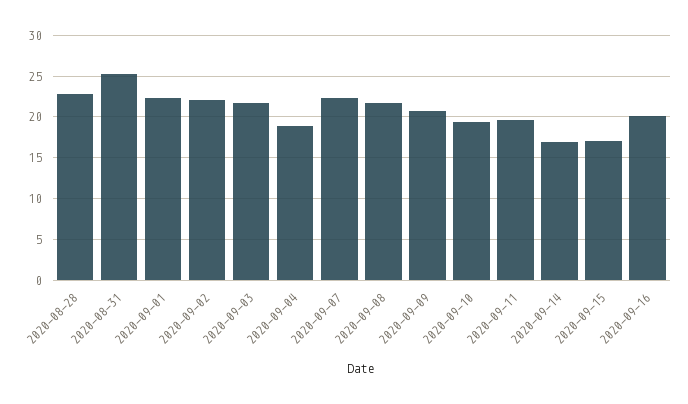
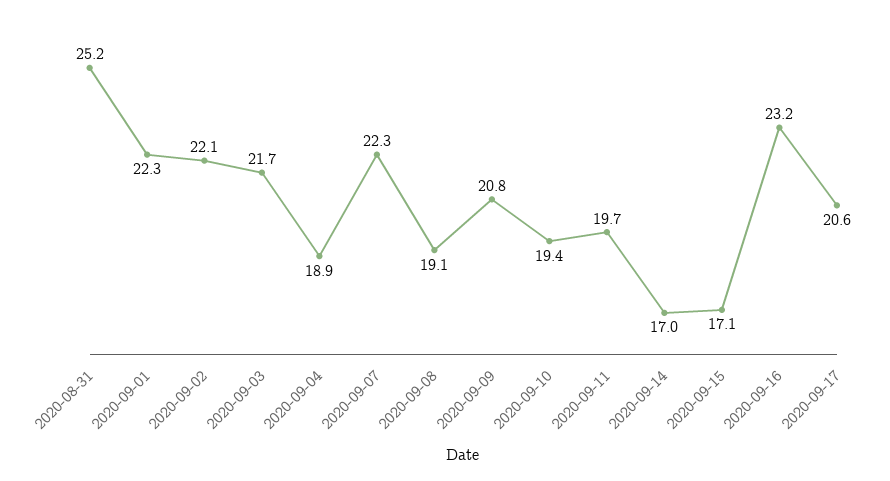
2020-08-28: 23 -> none
2020-09-08: 22 -> 19.1
2020-09-16: 20 -> 23.2
2020-09-17: none -> 20.6

